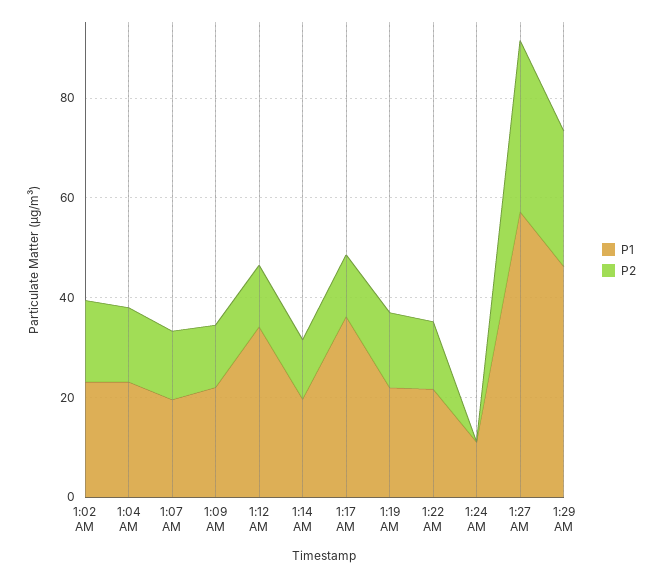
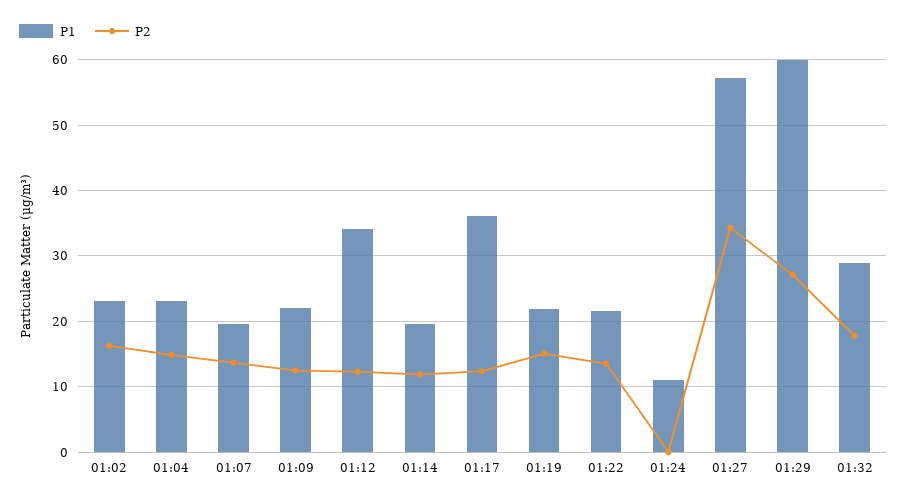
P1, 1:29 AM: 45 -> 60
P1, 01:32: none -> 29
P2, 01:32: none -> 18

